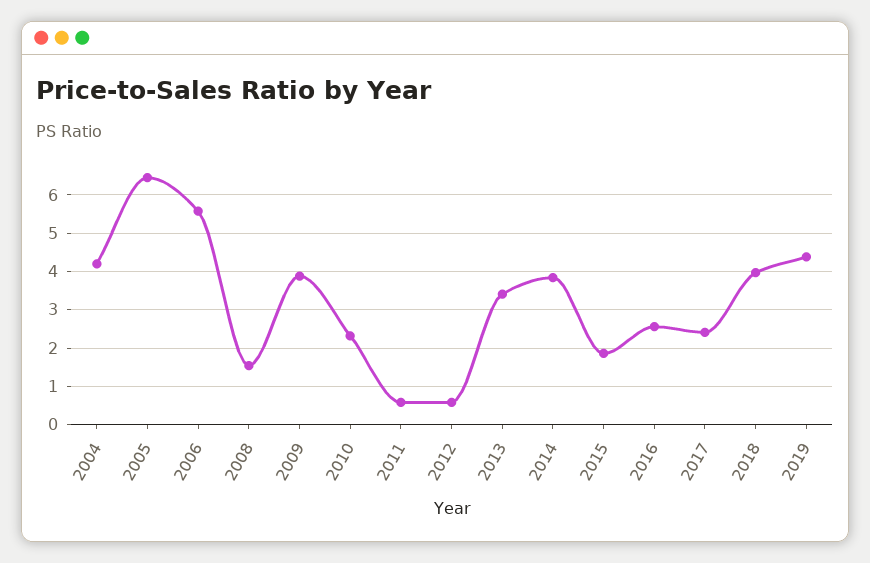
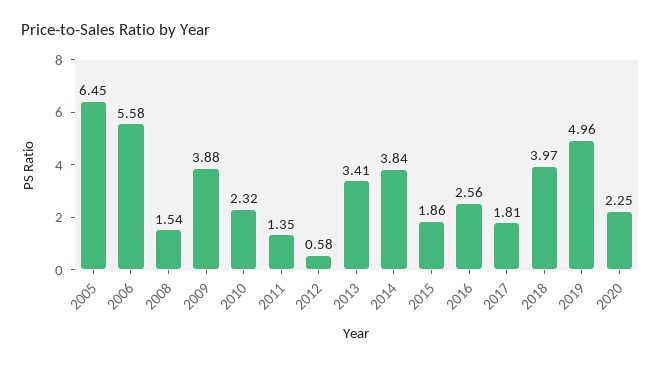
2004: 4.2 -> none
2011: 0.6 -> 1.35
2017: 2.4 -> 1.81
2019: 4.4 -> 4.96
2020: none -> 2.25

